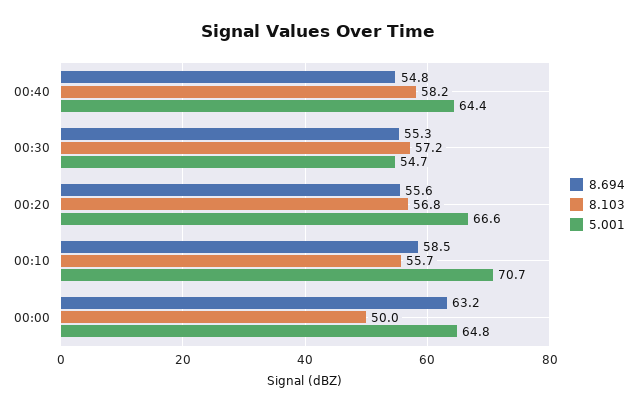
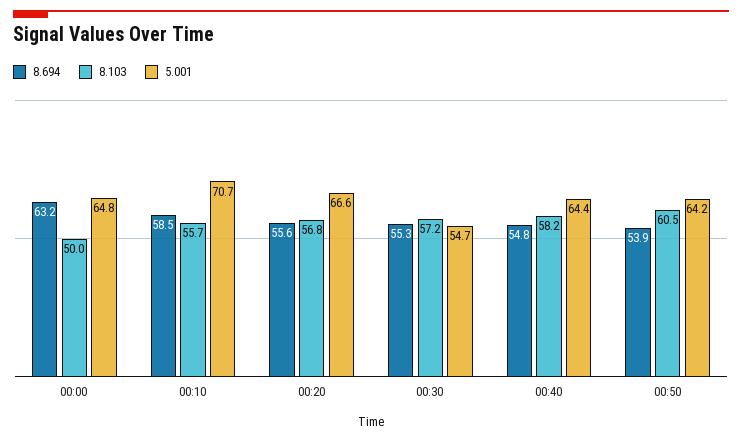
8.694, 00:50: none -> 53.9
8.103, 00:50: none -> 60.5
5.001, 00:50: none -> 64.2

